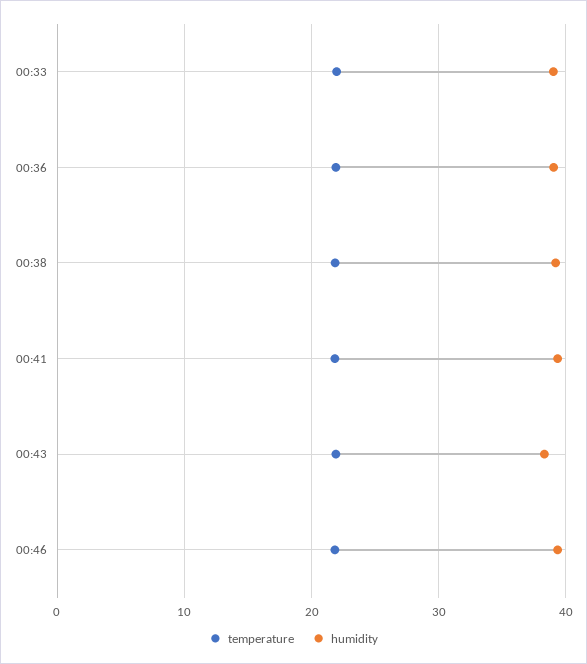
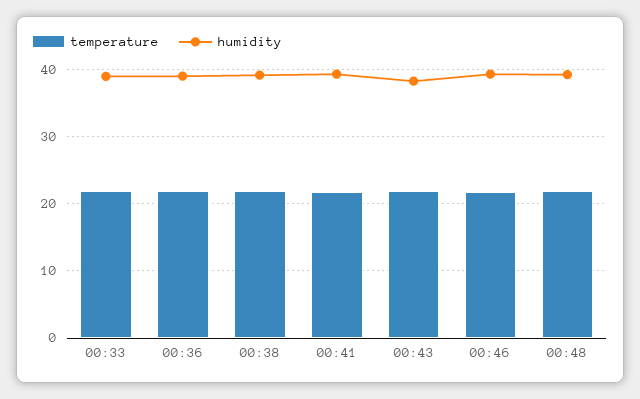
temperature, 00:48: none -> 22
humidity, 00:48: none -> 39

